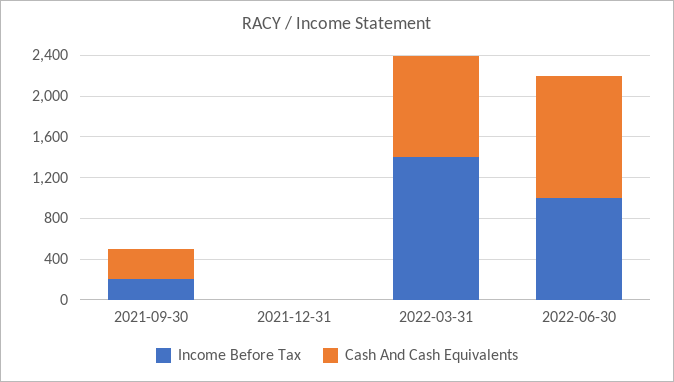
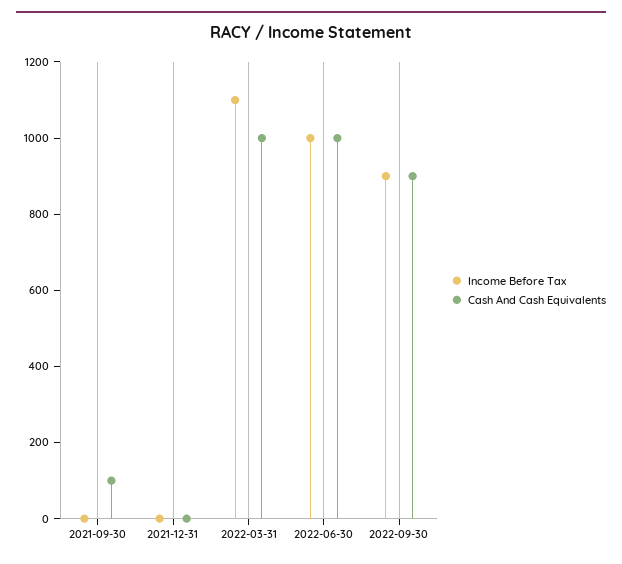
Income Before Tax, 2021-09-30: 200 -> 0
Cash And Cash Equivalents, 2021-09-30: 300 -> 100
Income Before Tax, 2022-03-31: 1400 -> 1100
Cash And Cash Equivalents, 2022-06-30: 1200 -> 1000
Income Before Tax, 2022-09-30: none -> 900
Cash And Cash Equivalents, 2022-09-30: none -> 900

